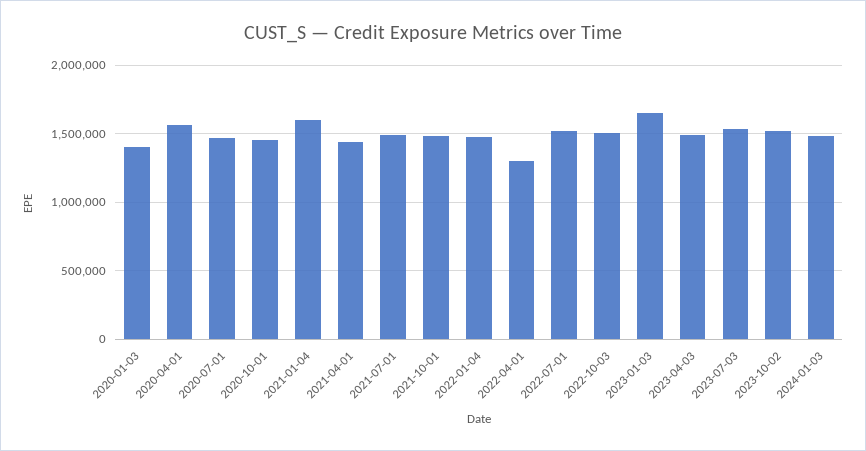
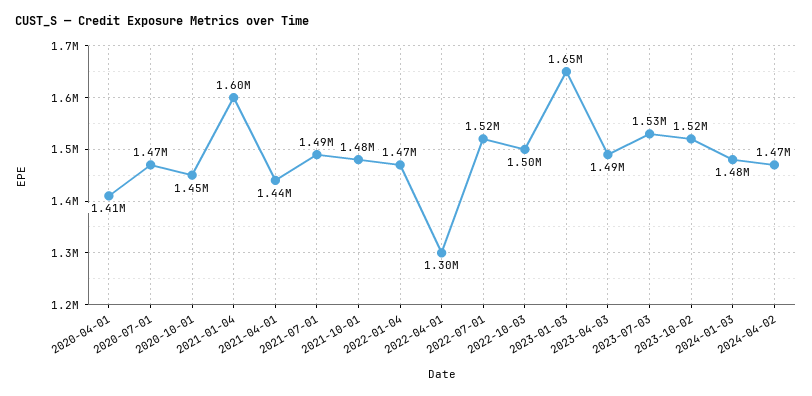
2020-01-03: 1400000 -> none
2020-04-01: 1550000 -> 1410000
2024-04-02: none -> 1470000

